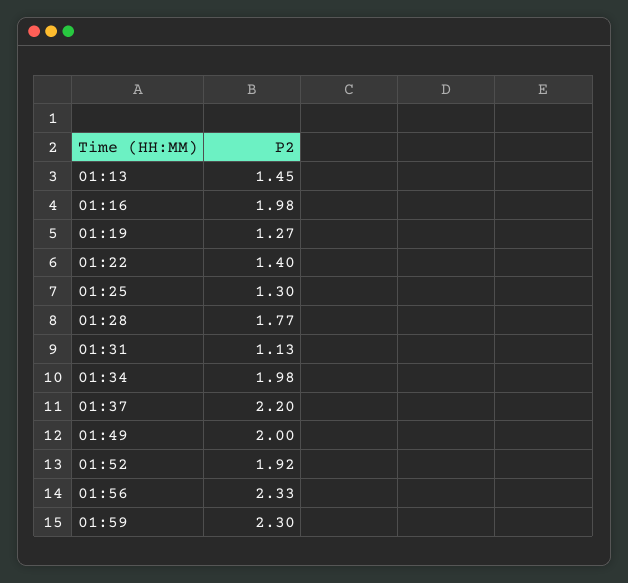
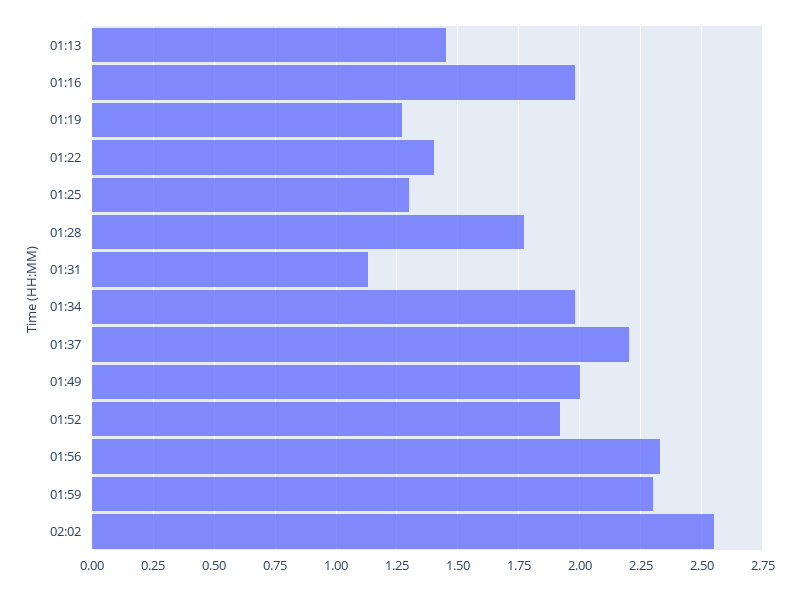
02:02: none -> 2.55

